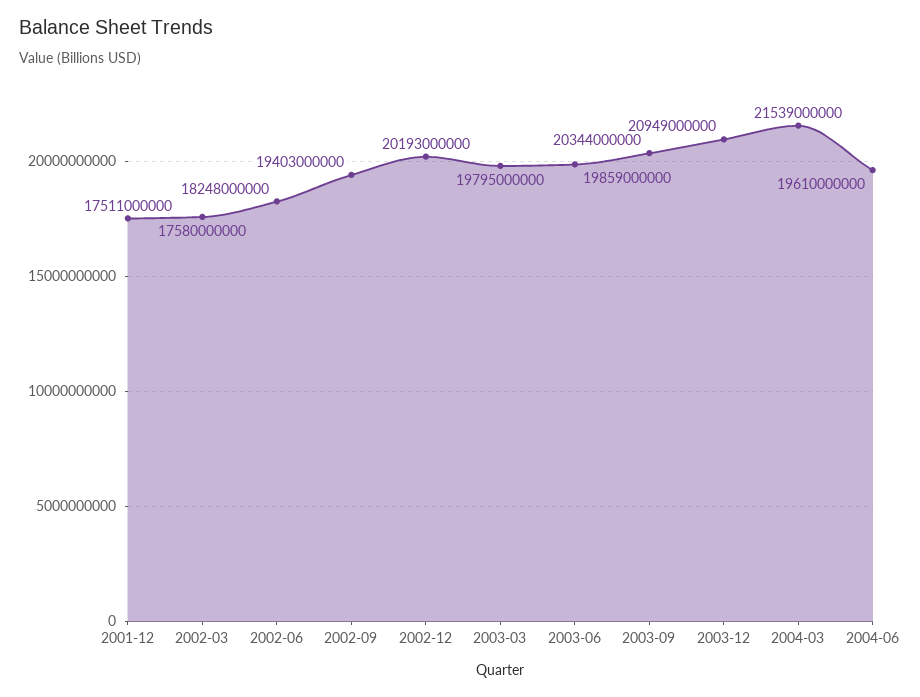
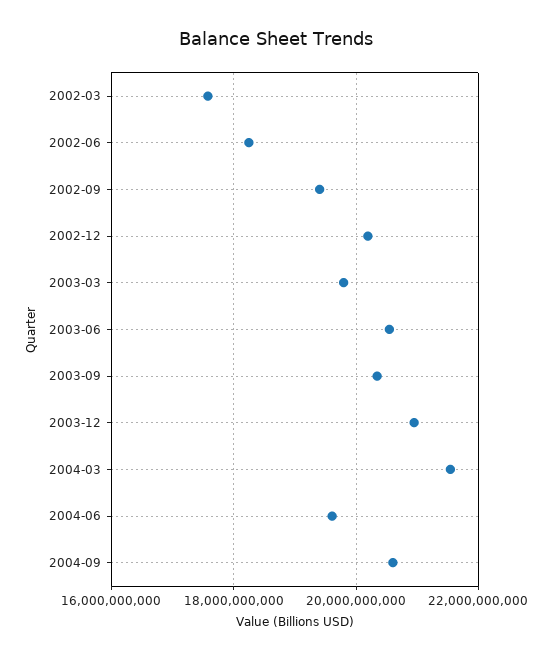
2001-12: 17511000000 -> none
2003-06: 19859000000 -> 20600000000
2004-09: none -> 20600000000

